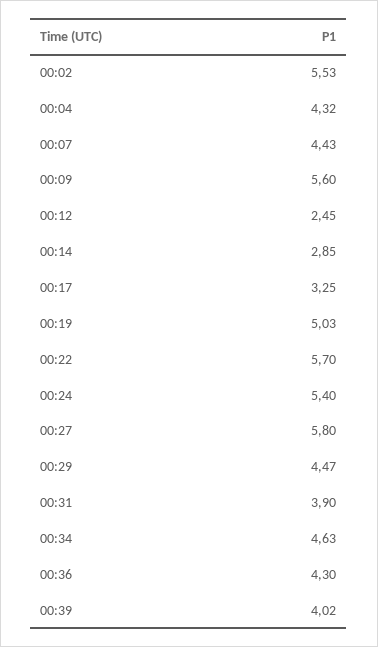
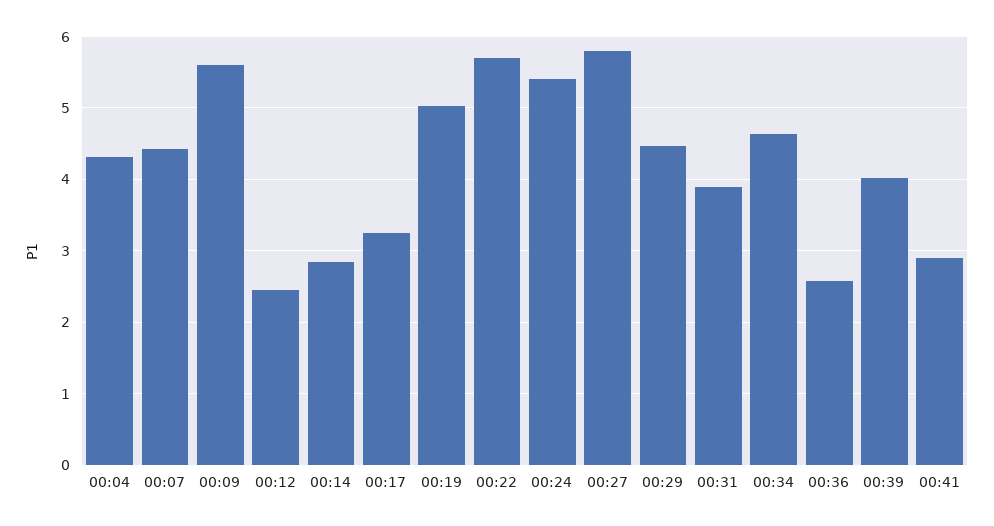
00:02: 5.53 -> none
00:36: 4.3 -> 2.6
00:41: none -> 2.9

